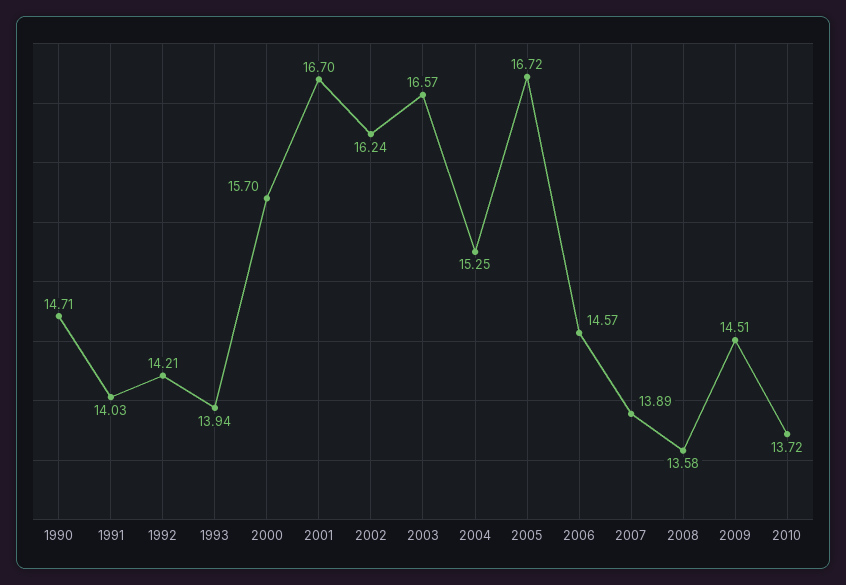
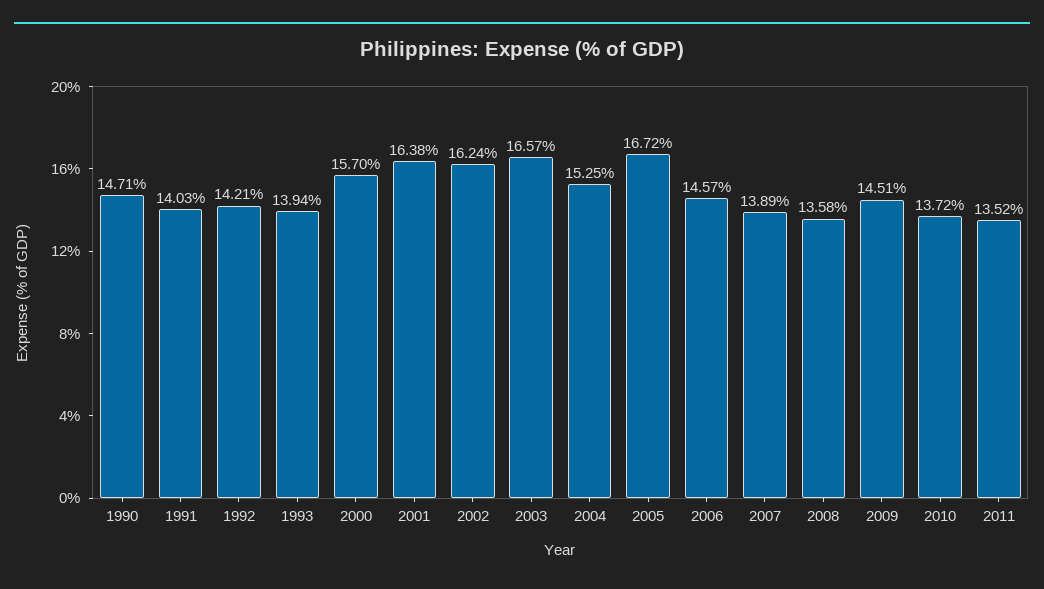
2001: 16.7 -> 16.38
2011: none -> 13.52

